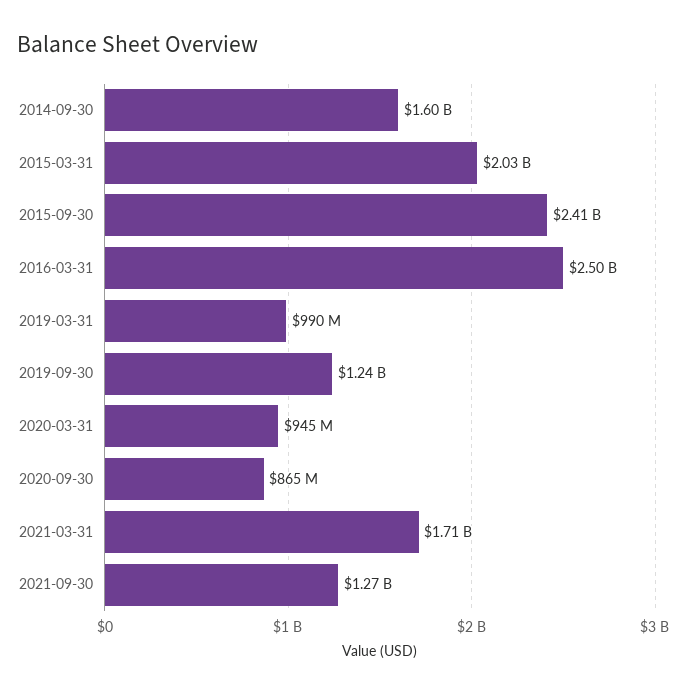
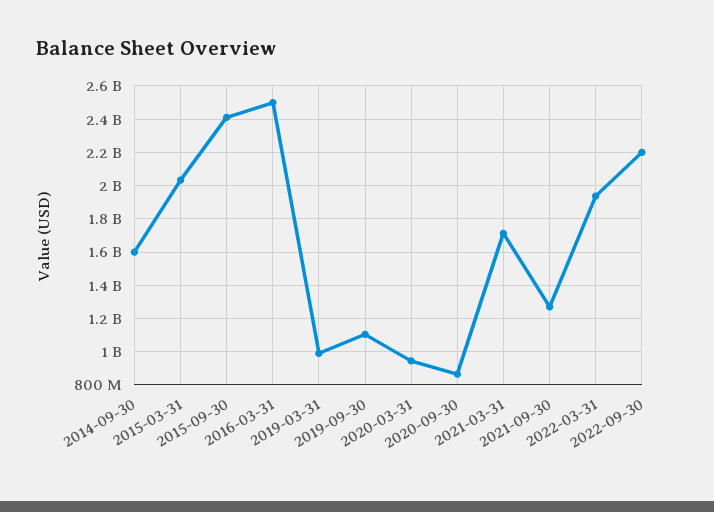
2019-09-30: 1240000000 -> 1100000000
2022-03-31: none -> 1950000000
2022-09-30: none -> 2200000000

